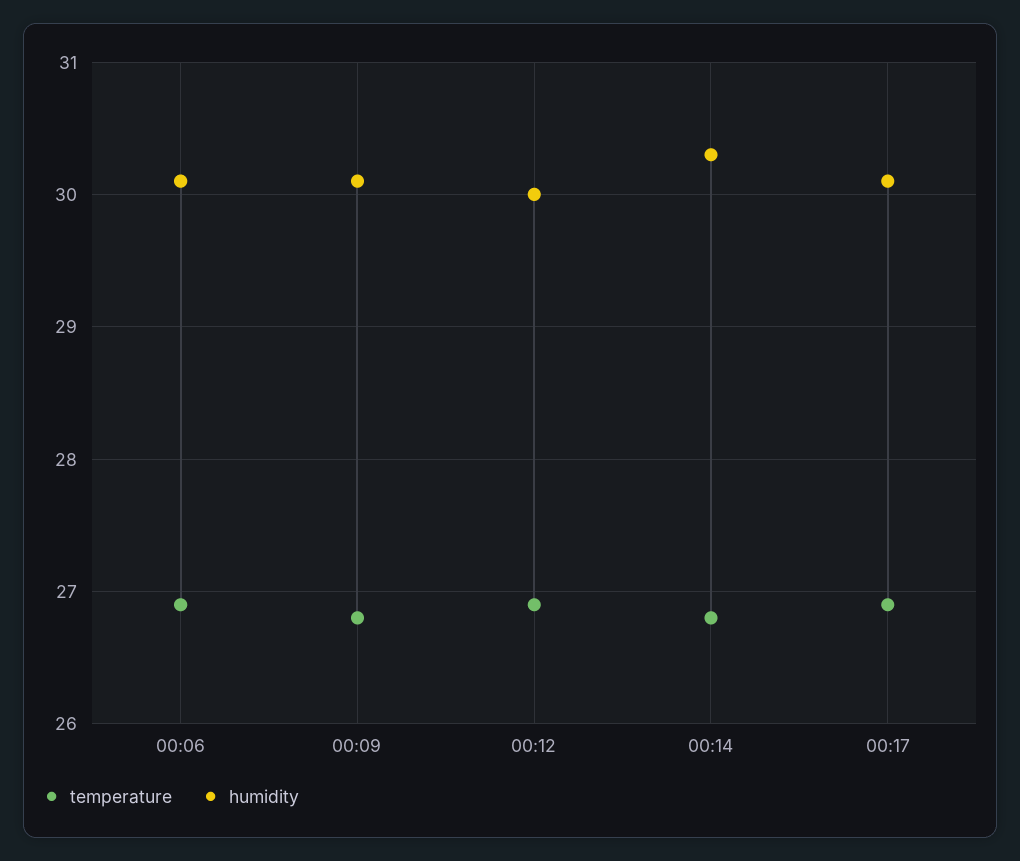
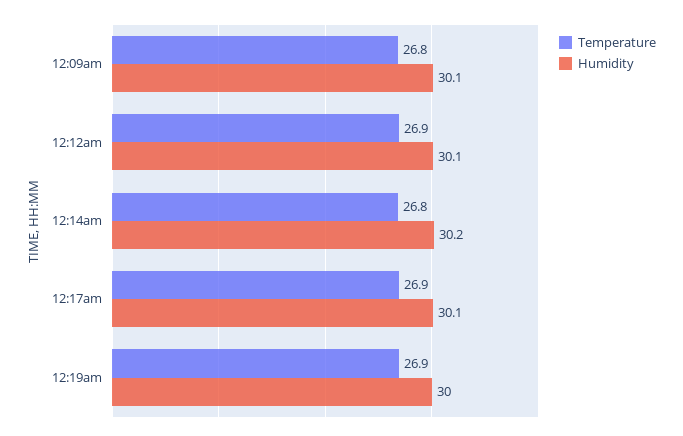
temperature, 00:06: 26.9 -> none
humidity, 00:06: 30.1 -> none
humidity, 00:12: 30 -> 30.1
humidity, 00:14: 30.3 -> 30.2
temperature, 12:19am: none -> 26.9
humidity, 12:19am: none -> 30

